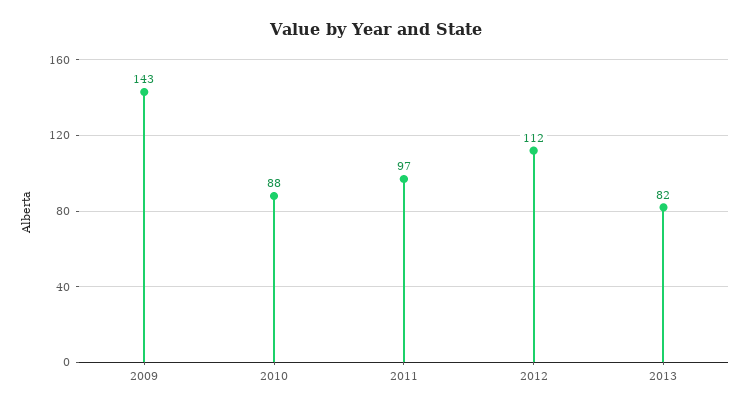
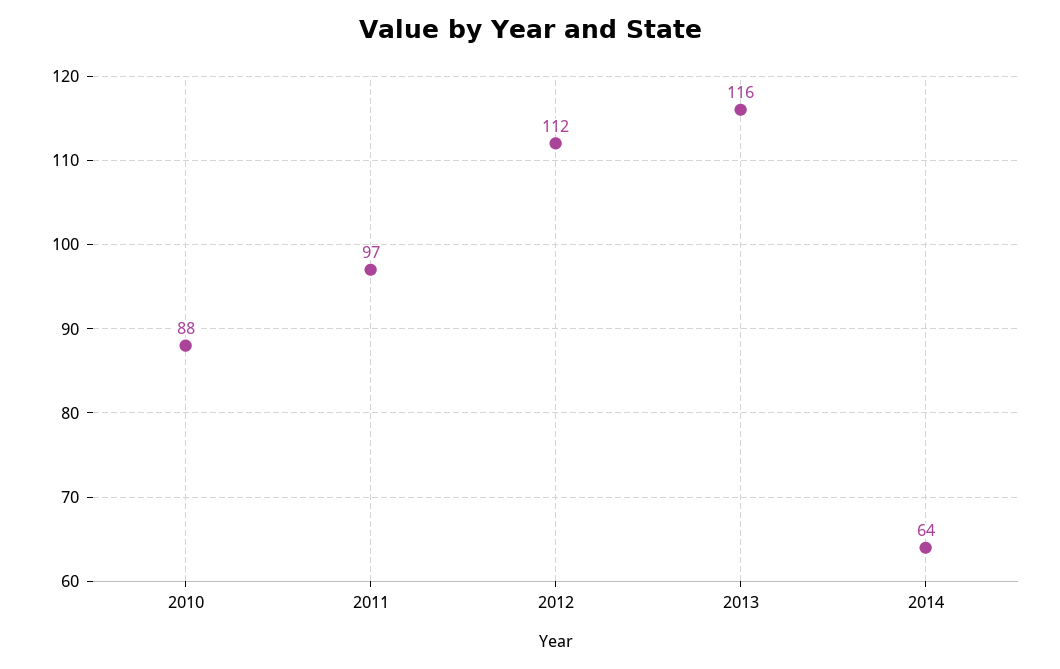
2009: 143 -> none
2013: 82 -> 116
2014: none -> 64

